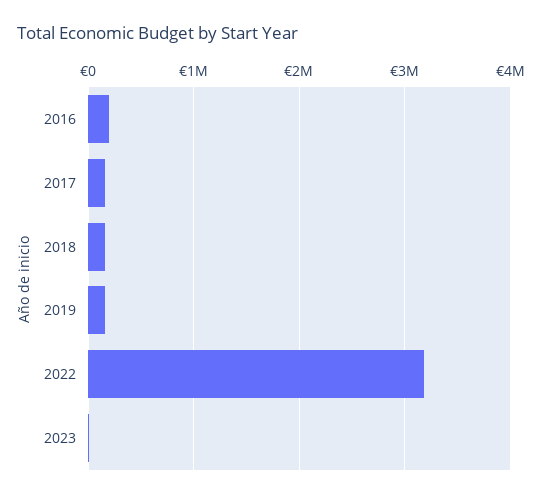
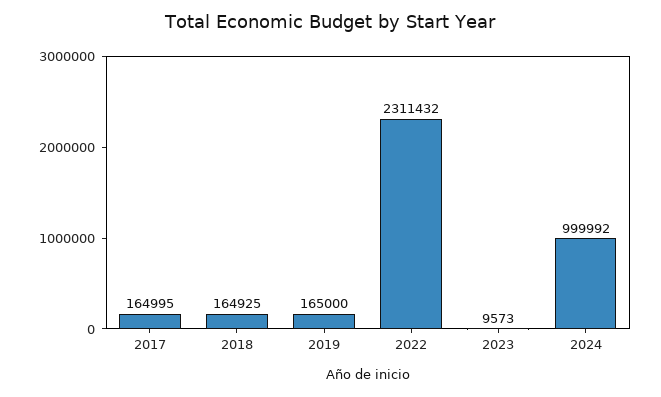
2016: 200000 -> none
2022: 3200000 -> 2311432
2024: none -> 999992

